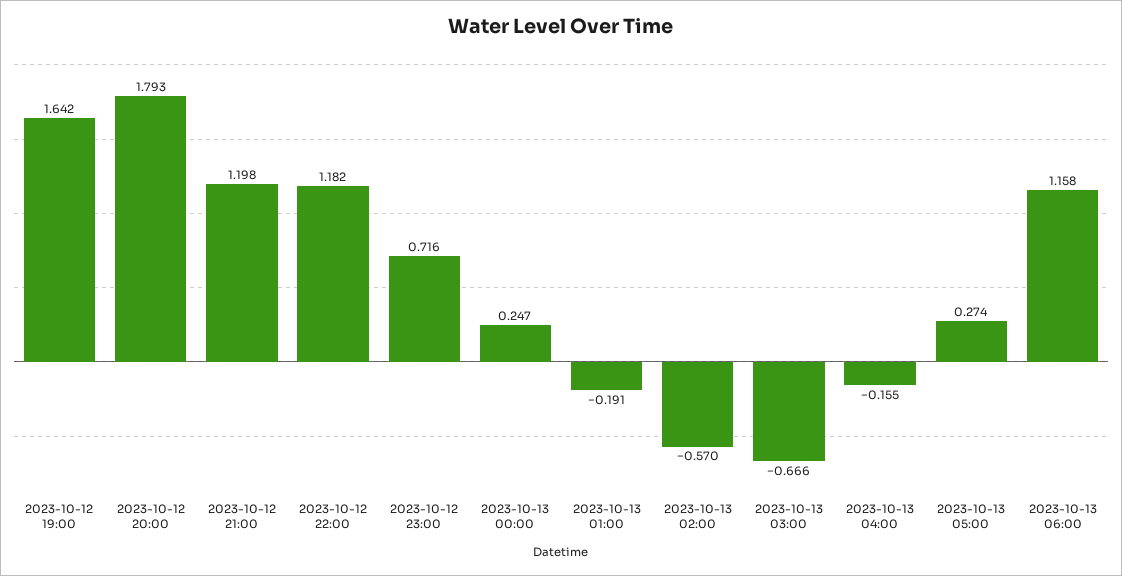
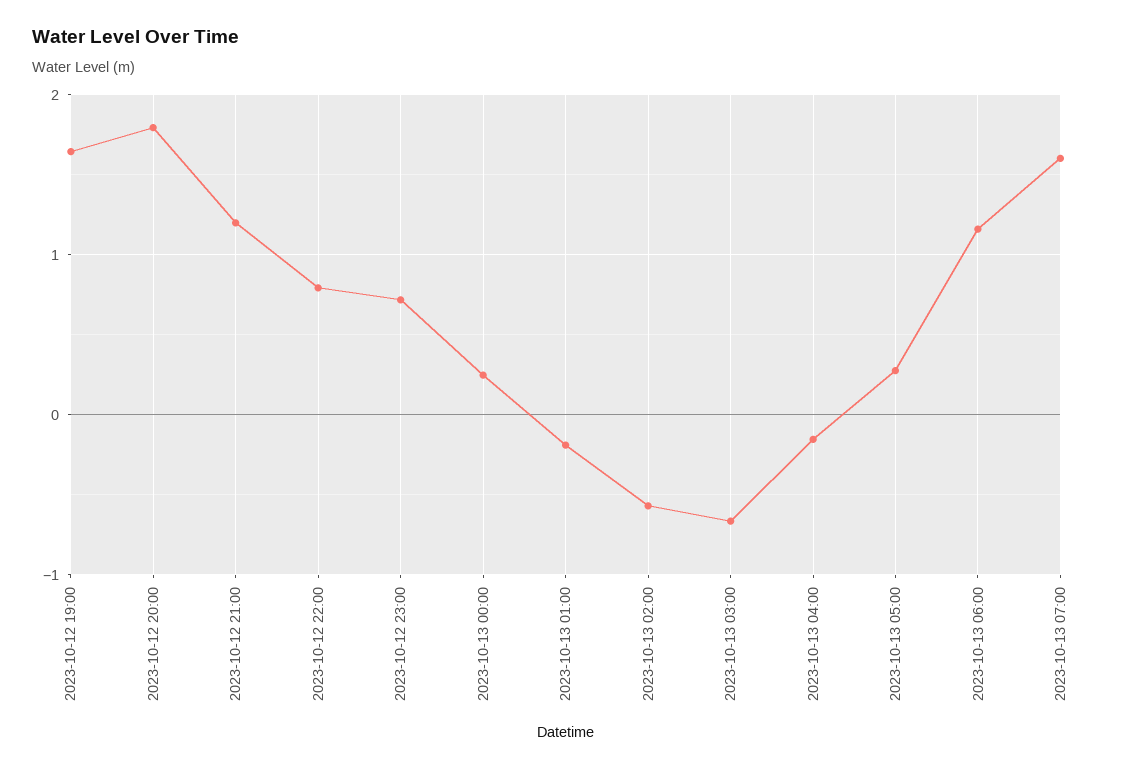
2023-10-12 22:00: 1.182 -> 0.8
2023-10-13 07:00: none -> 1.6

